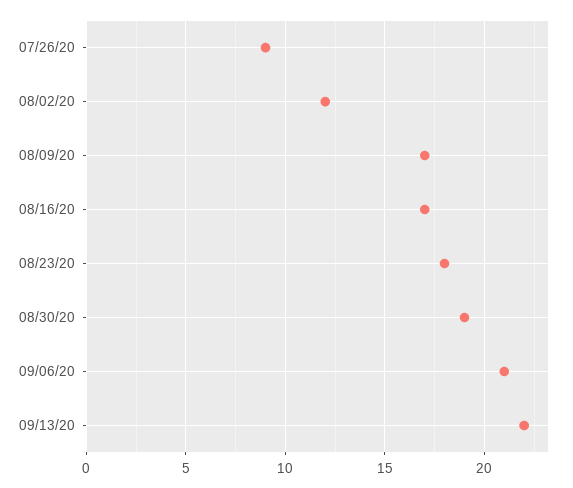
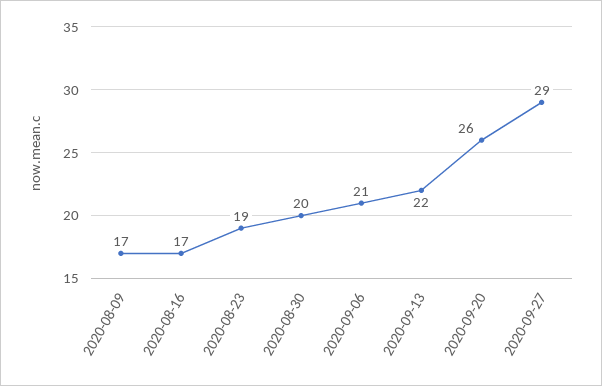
07/26/20: 9 -> none
08/02/20: 12 -> none
08/23/20: 18 -> 19
08/30/20: 19 -> 20
2020-09-20: none -> 26
2020-09-27: none -> 29

